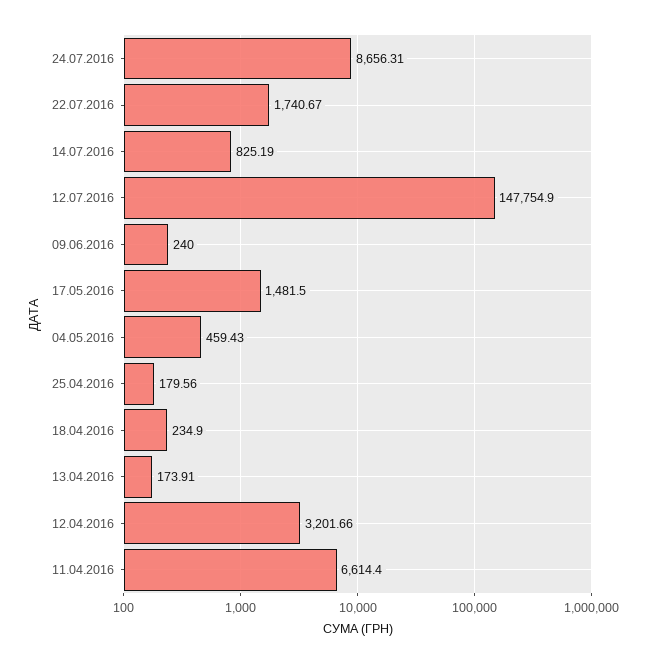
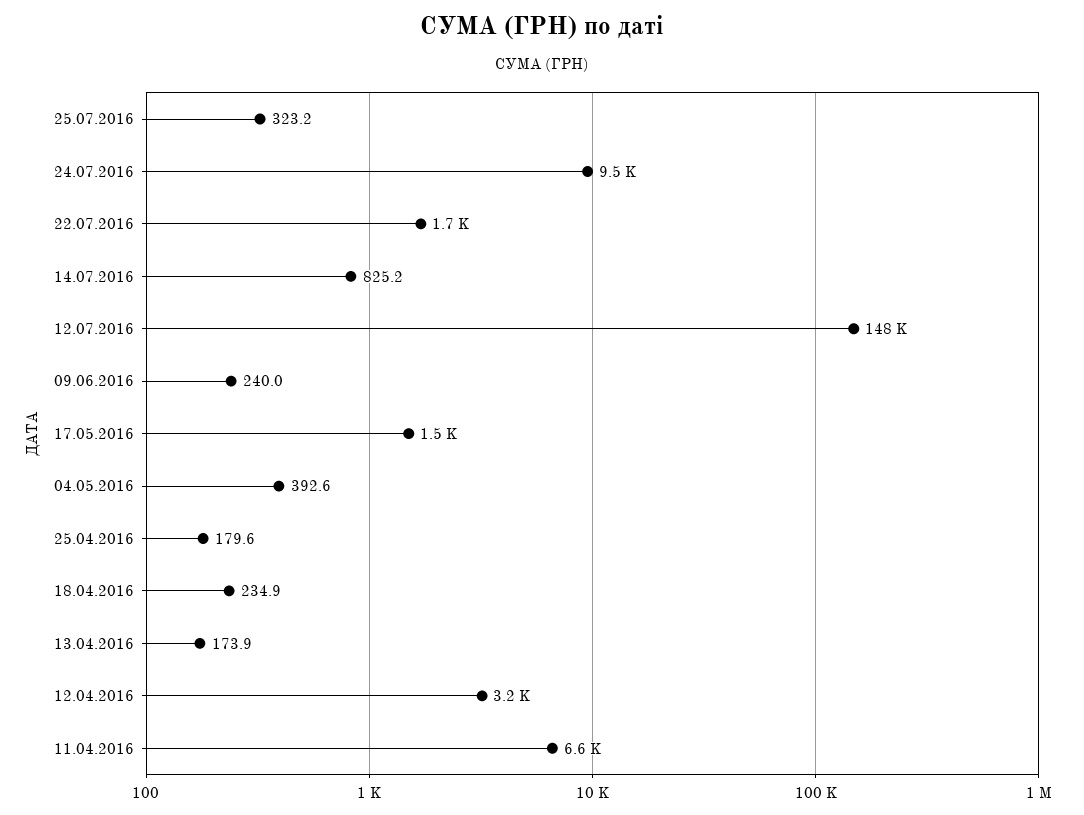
24.07.2016: 8656.31 -> 9500
04.05.2016: 459.43 -> 392.6
25.07.2016: none -> 323.2

